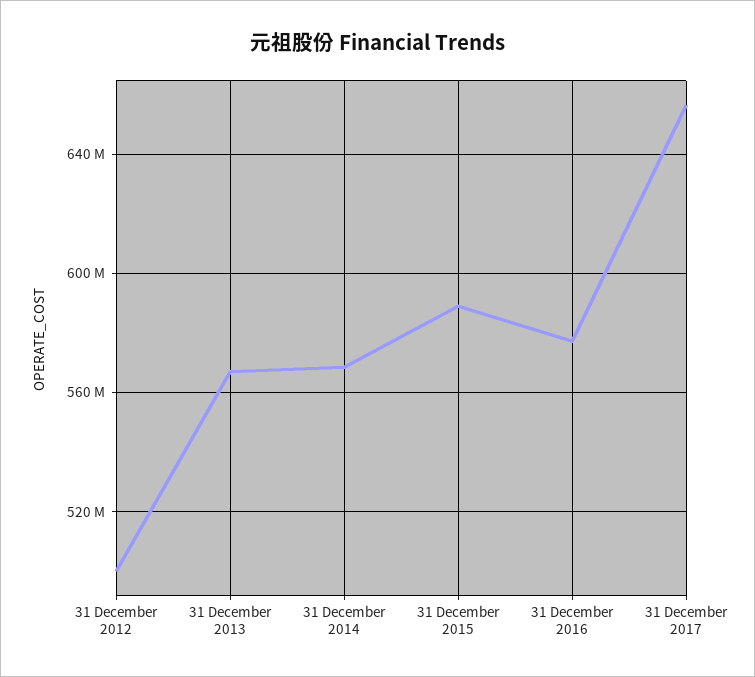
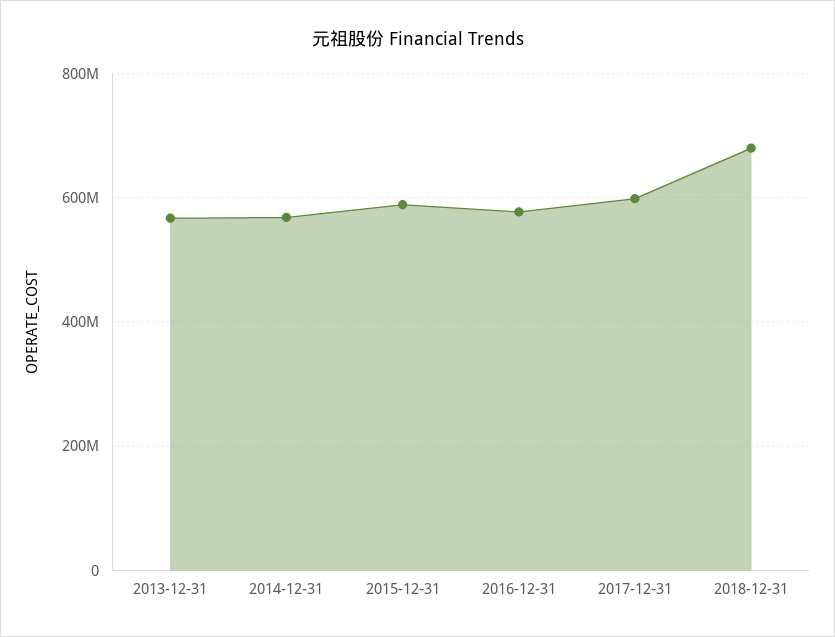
31 December 2012: 500000000 -> none
31 December 2017: 655000000 -> 600000000
2018-12-31: none -> 680000000

